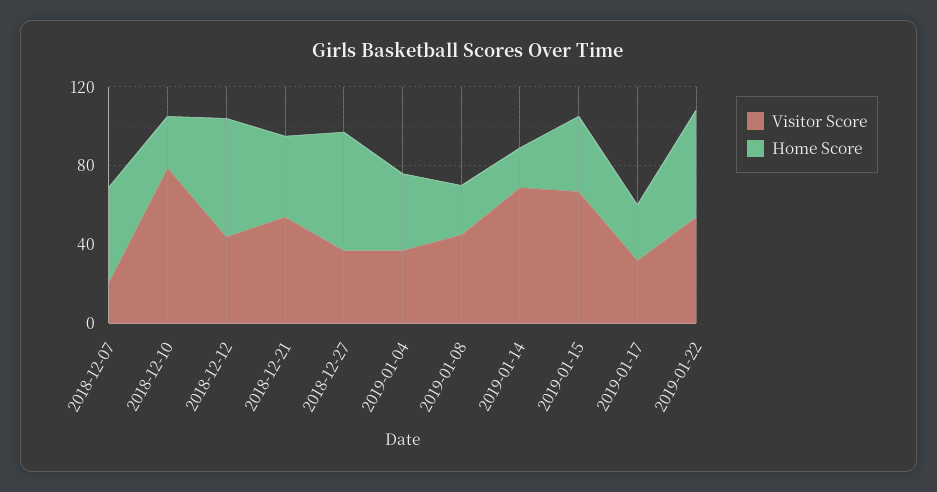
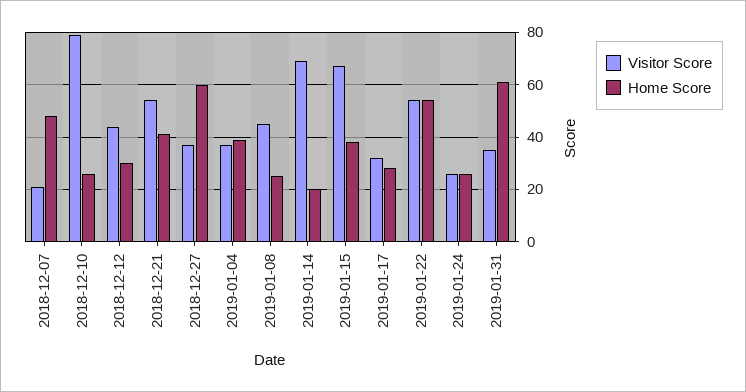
Home Score, 2018-12-12: 60 -> 30
Visitor Score, 2019-01-24: none -> 25
Home Score, 2019-01-24: none -> 25
Visitor Score, 2019-01-31: none -> 35
Home Score, 2019-01-31: none -> 60

